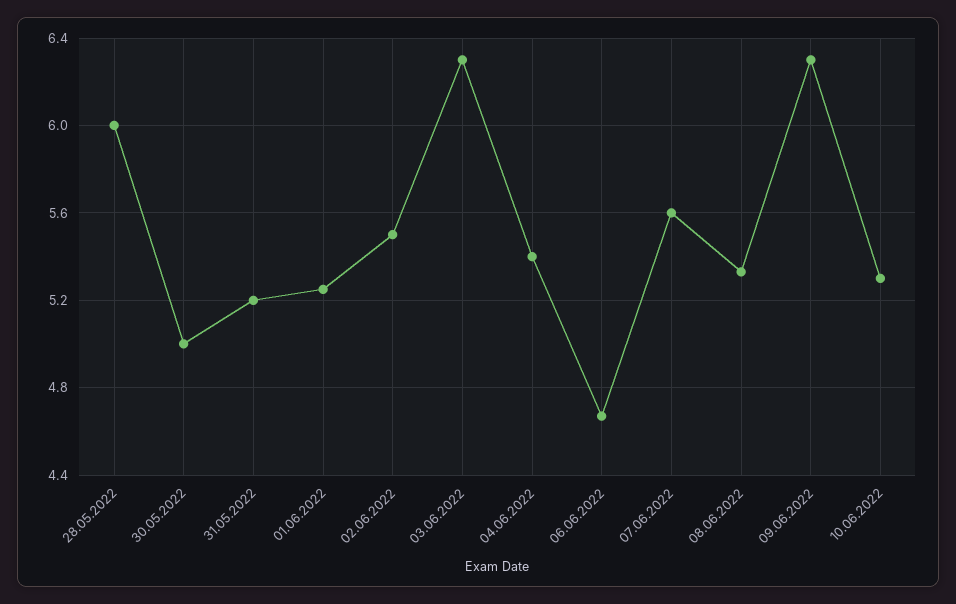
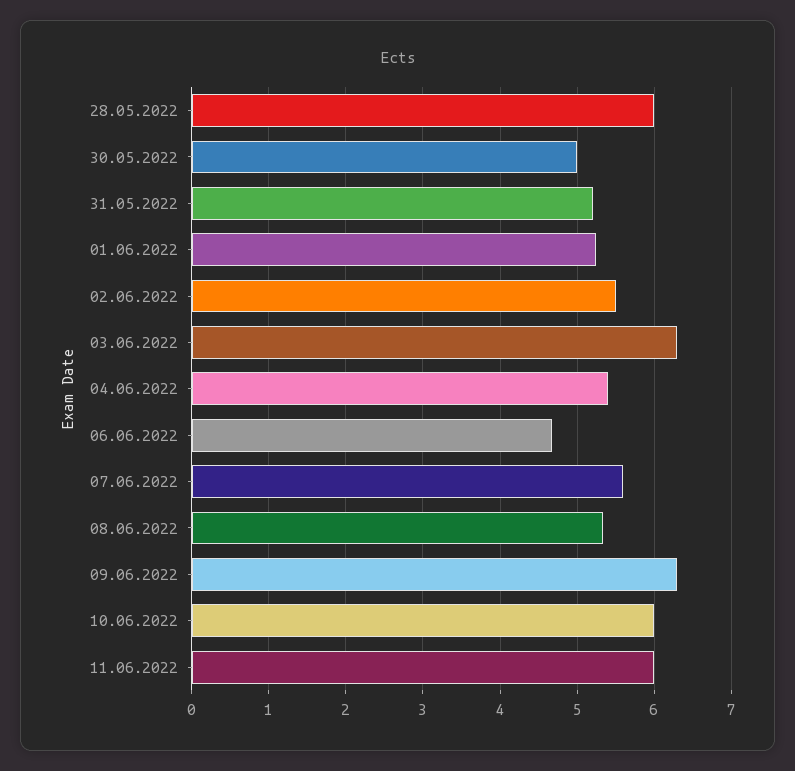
10.06.2022: 5.3 -> 6
11.06.2022: none -> 6

